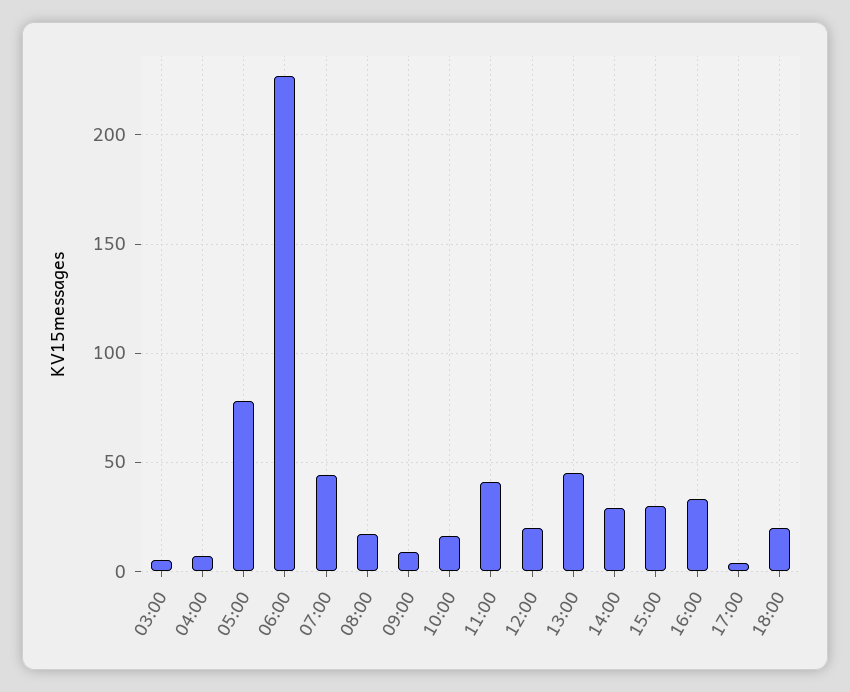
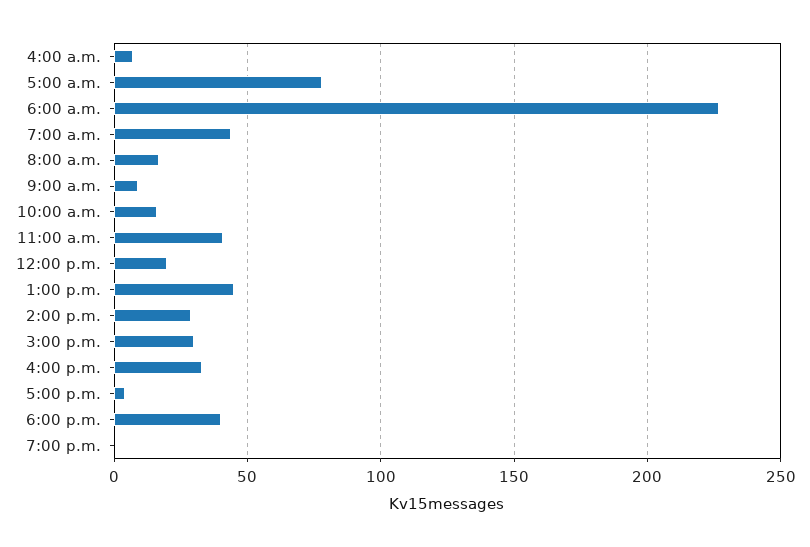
03:00: 5 -> none
18:00: 20 -> 40
7:00 p.m.: none -> 0

